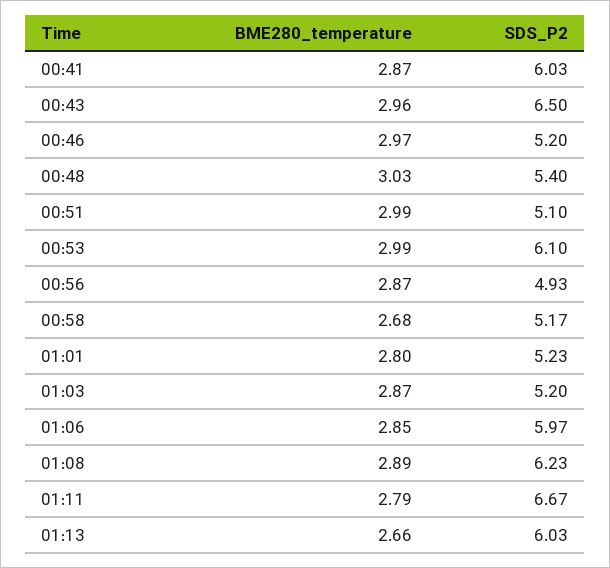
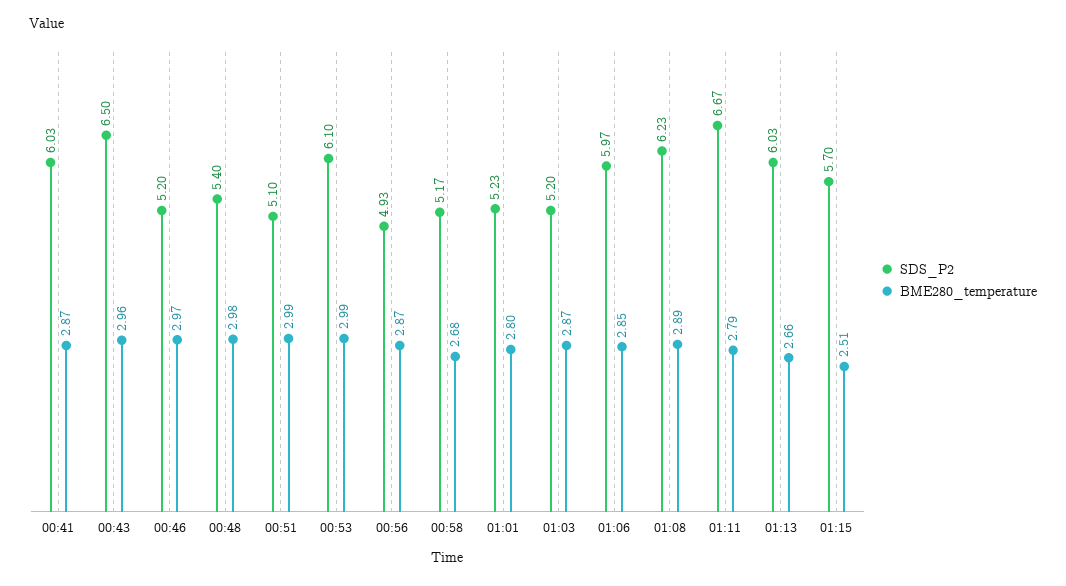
BME280_temperature, 00:48: 3.03 -> 2.98
SDS_P2, 01:15: none -> 5.7
BME280_temperature, 01:15: none -> 2.51

